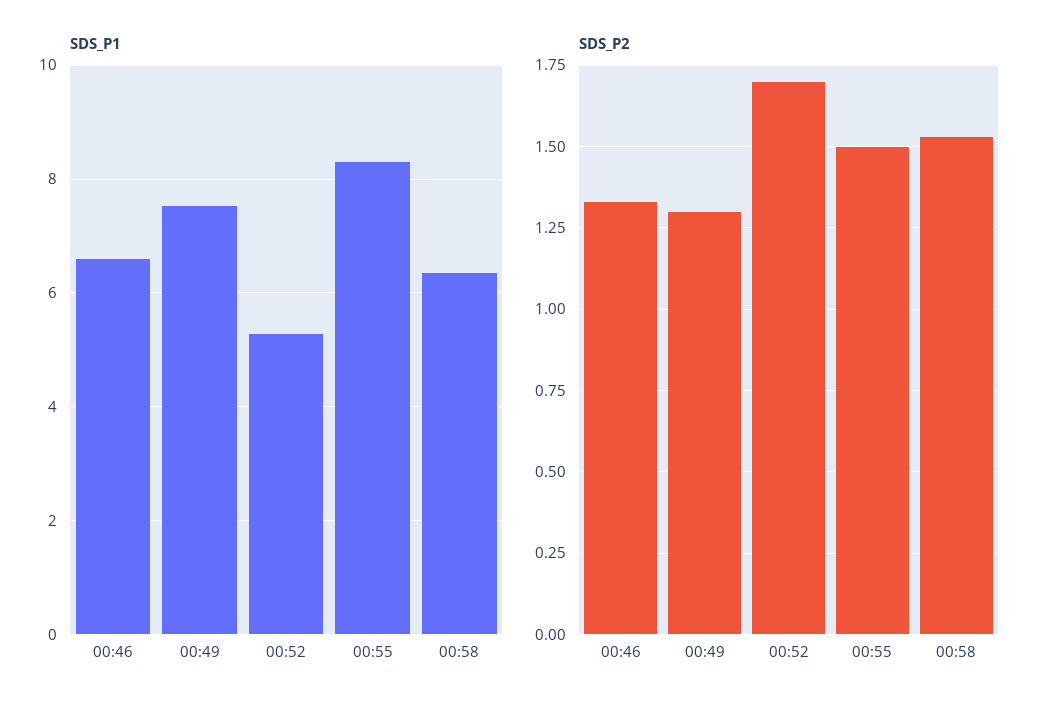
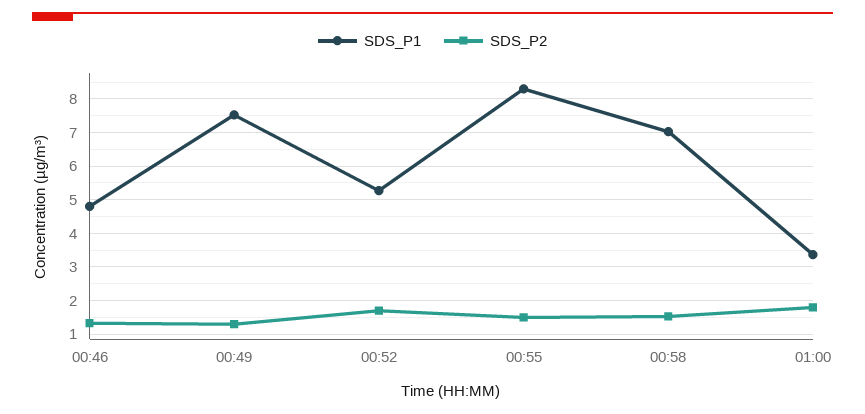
SDS_P1, 00:46: 6.6 -> 4.8
SDS_P1, 00:58: 6.4 -> 7
SDS_P1, 01:00: none -> 3.4
SDS_P2, 01:00: none -> 1.8

